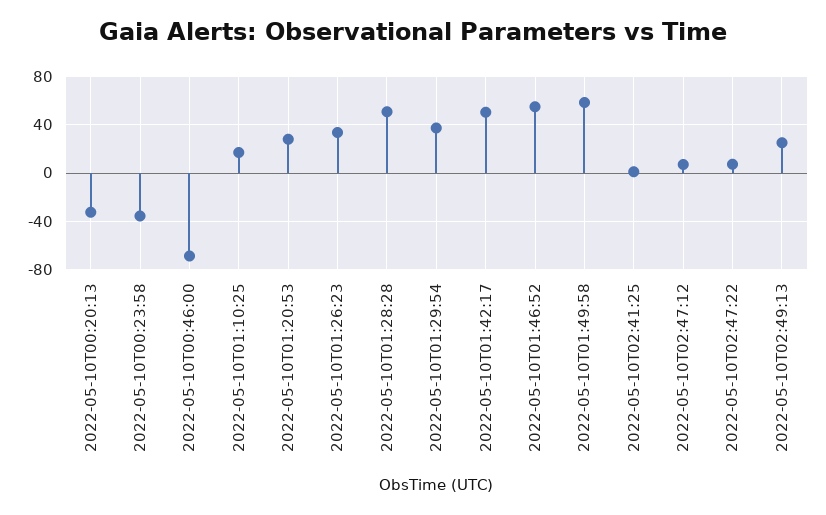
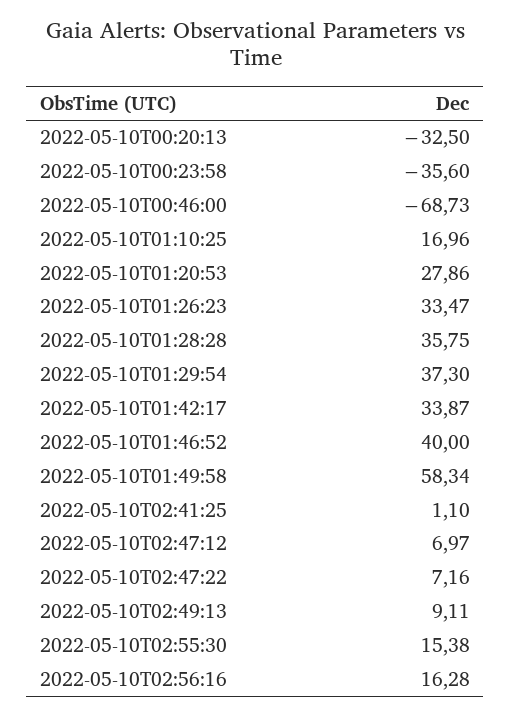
2022-05-10T01:28:28: 50 -> 35.75
2022-05-10T01:42:17: 50 -> 33.87
2022-05-10T01:46:52: 55 -> 40
2022-05-10T02:49:13: 25 -> 9.11
2022-05-10T02:55:30: none -> 15.38
2022-05-10T02:56:16: none -> 16.28

